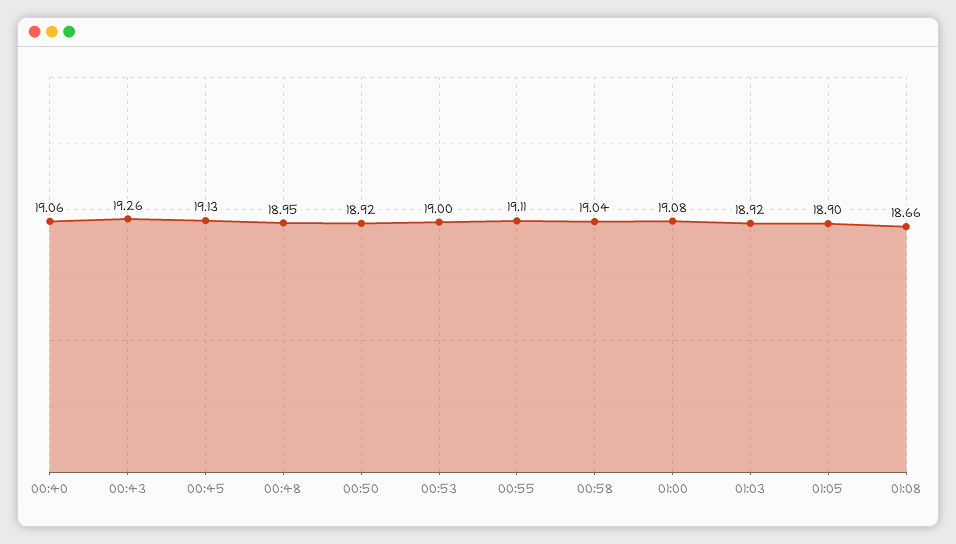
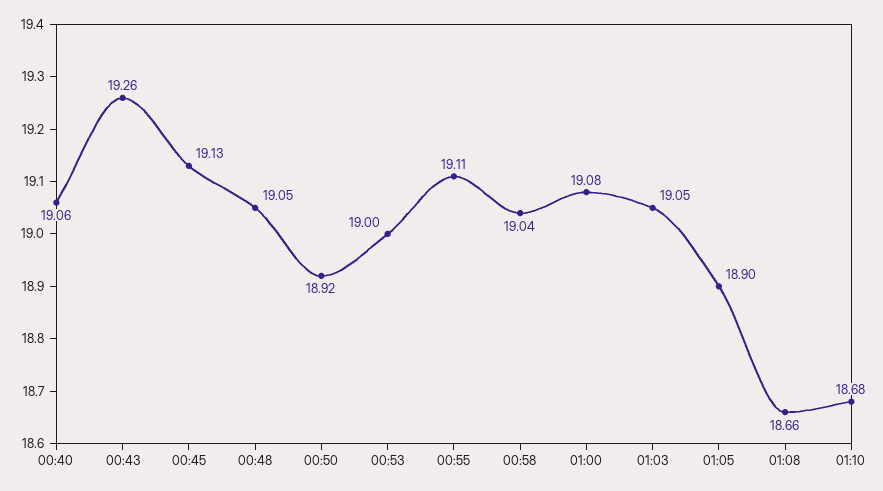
00:48: 18.95 -> 19.05
01:03: 18.92 -> 19.05
01:10: none -> 18.68

